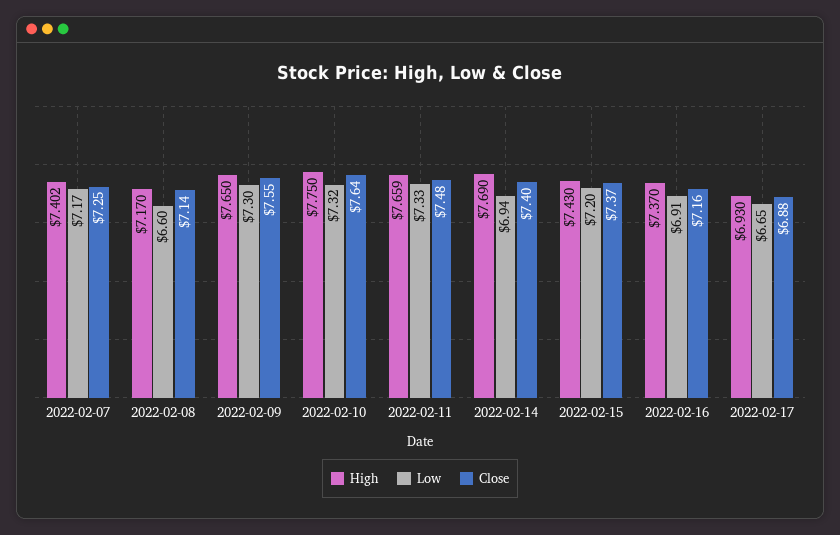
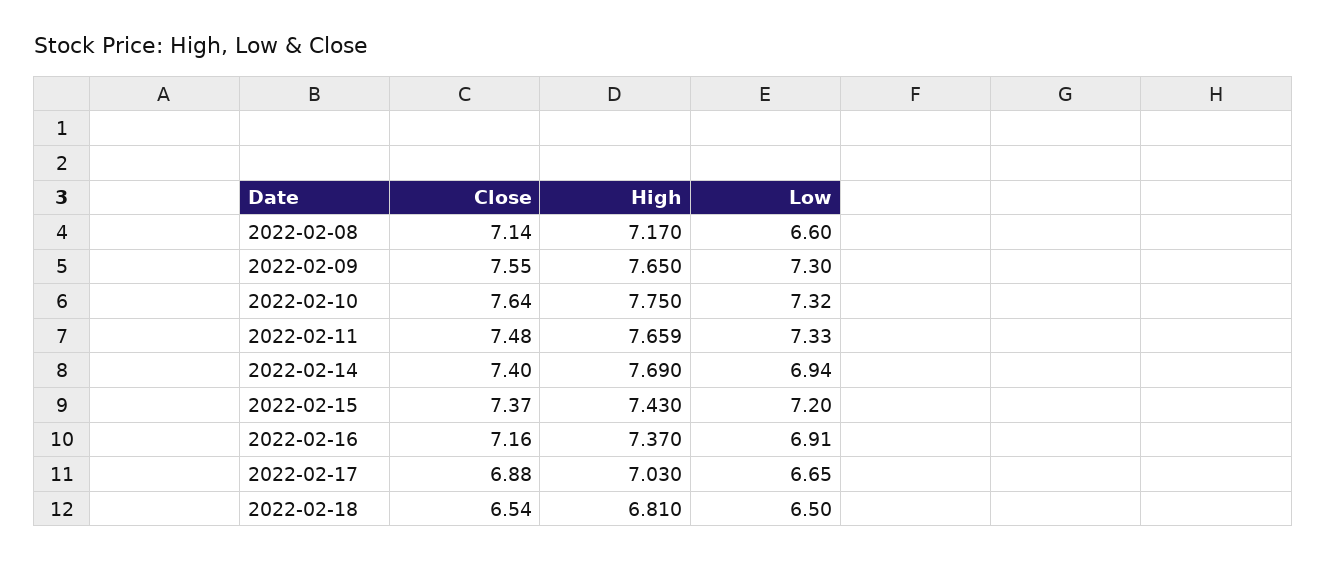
High, 2022-02-07: 7.402 -> none
Low, 2022-02-07: 7.17 -> none
Close, 2022-02-07: 7.25 -> none
High, 2022-02-17: 6.93 -> 7.03
Close, 2022-02-18: none -> 6.54
High, 2022-02-18: none -> 6.81
Low, 2022-02-18: none -> 6.5

